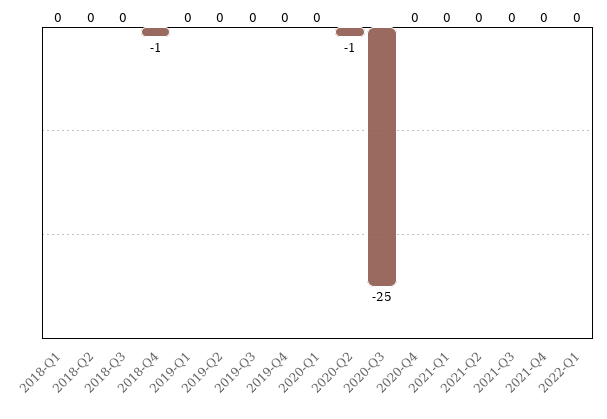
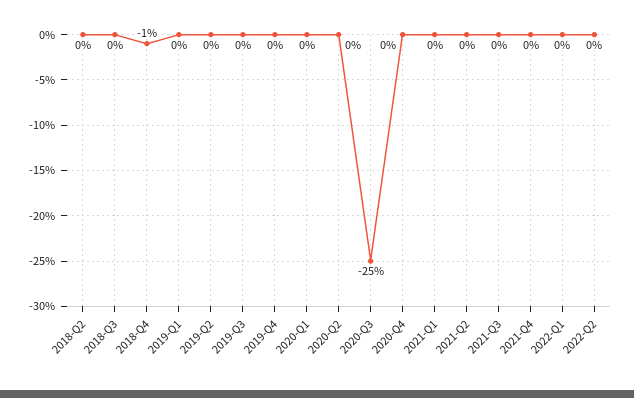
2018-Q1: 0 -> none
2020-Q2: -1 -> 0
2022-Q2: none -> 0

